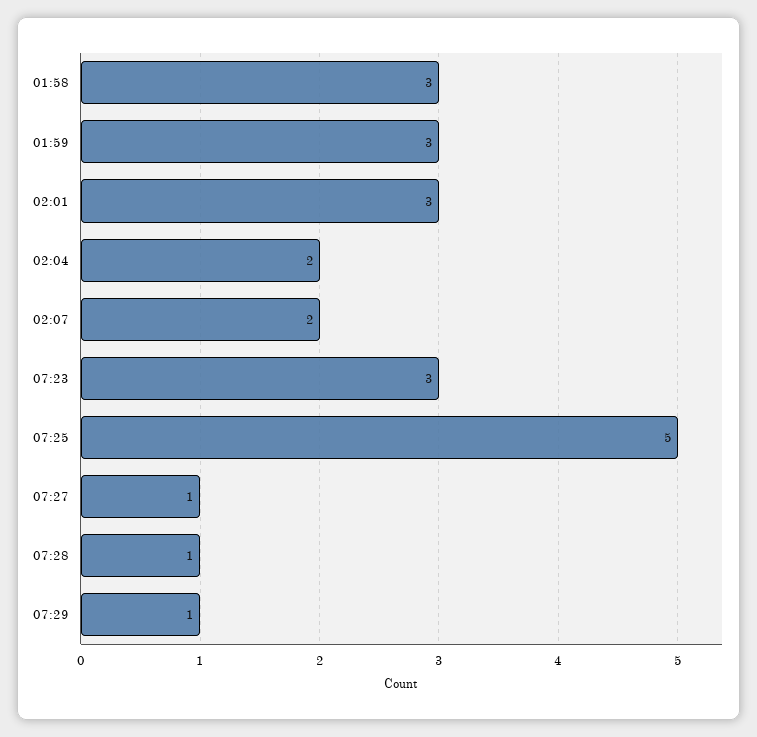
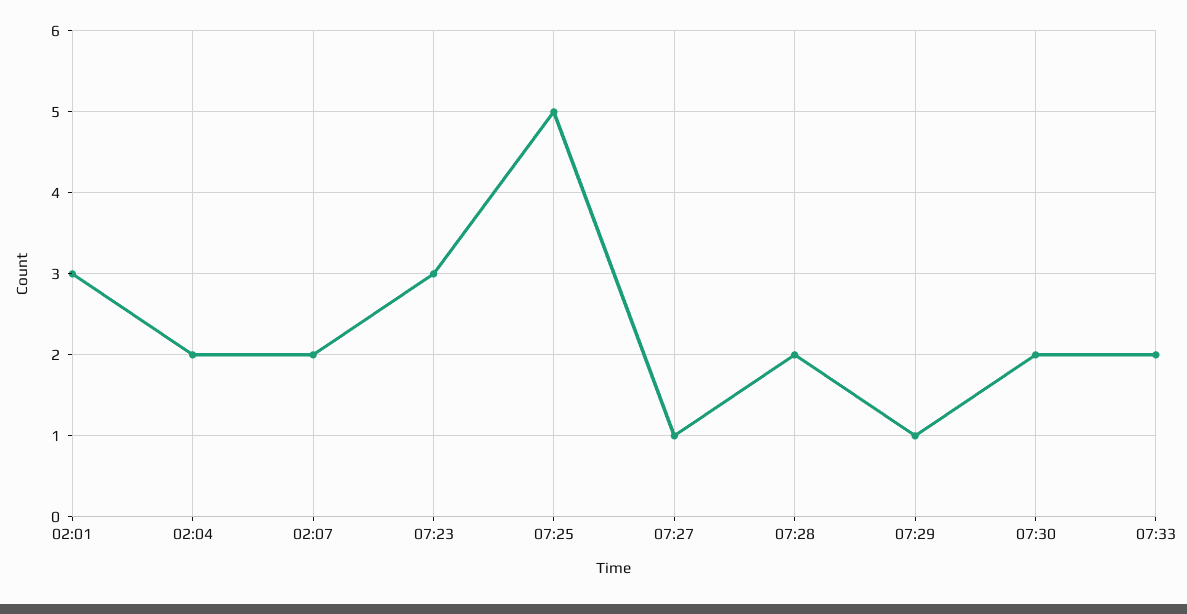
01:58: 3 -> none
01:59: 3 -> none
07:28: 1 -> 2
07:30: none -> 2
07:33: none -> 2

